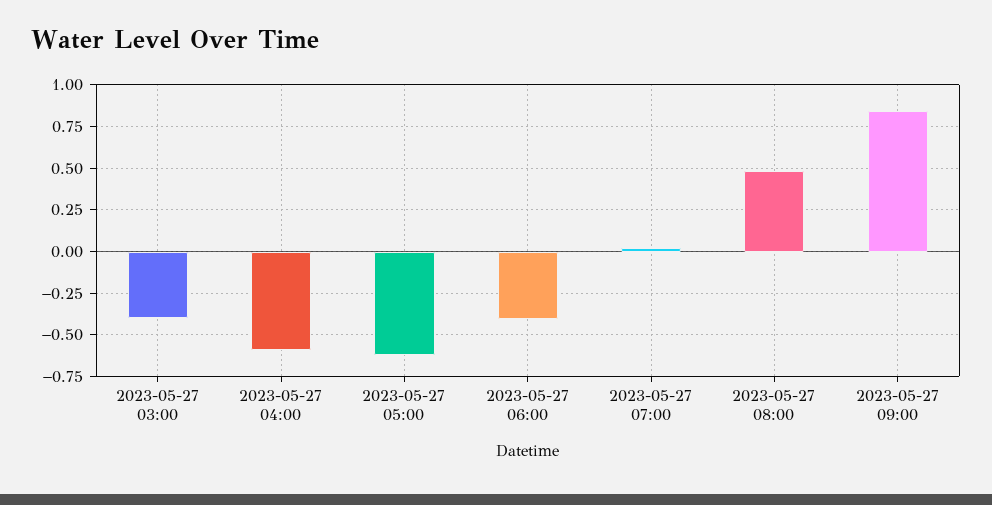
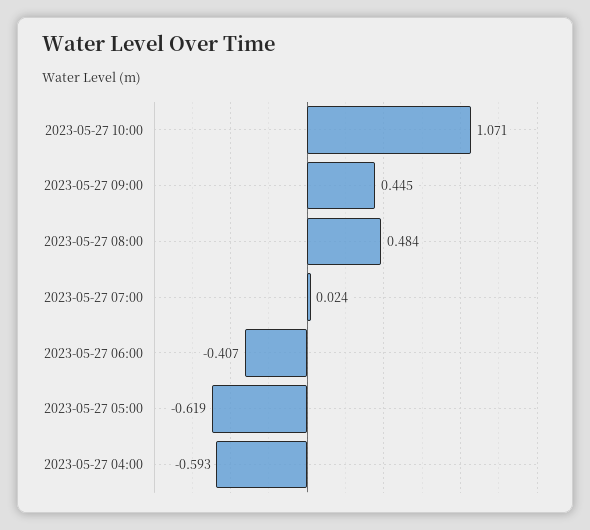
2023-05-27 03:00: -0.4 -> none
2023-05-27 09:00: 0.85 -> 0.445
2023-05-27 10:00: none -> 1.071

